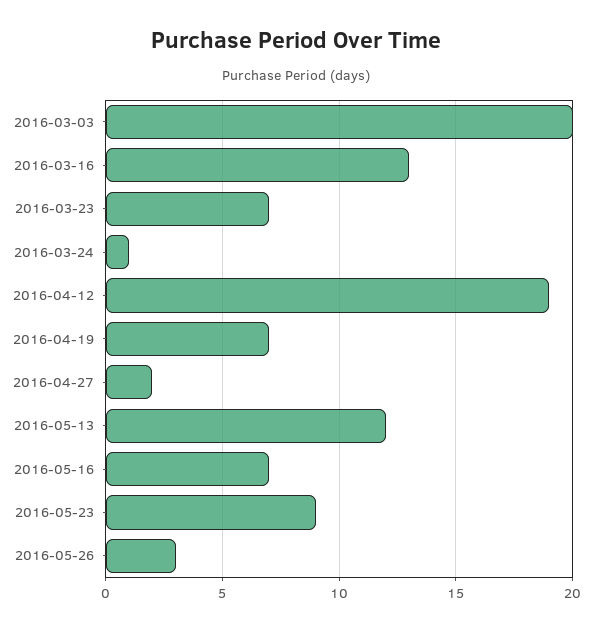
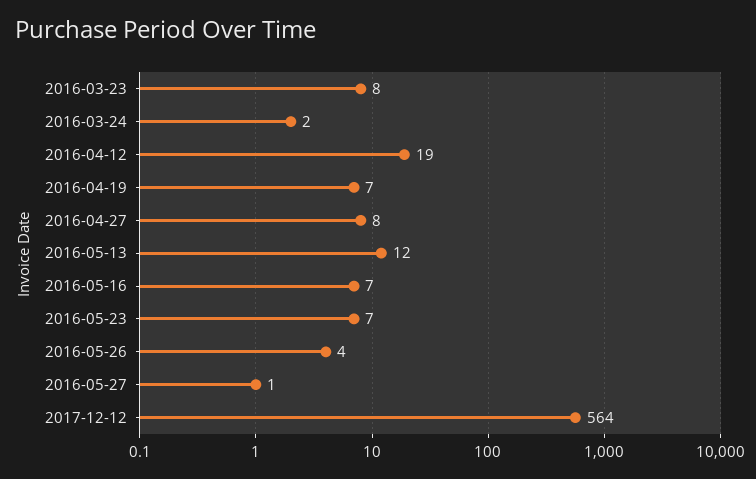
2016-03-03: 20 -> none
2016-03-16: 13 -> none
2016-03-23: 7 -> 8
2016-03-24: 1 -> 2
2016-04-27: 2 -> 8
2016-05-23: 9 -> 7
2016-05-26: 3 -> 4
2016-05-27: none -> 1
2017-12-12: none -> 564

